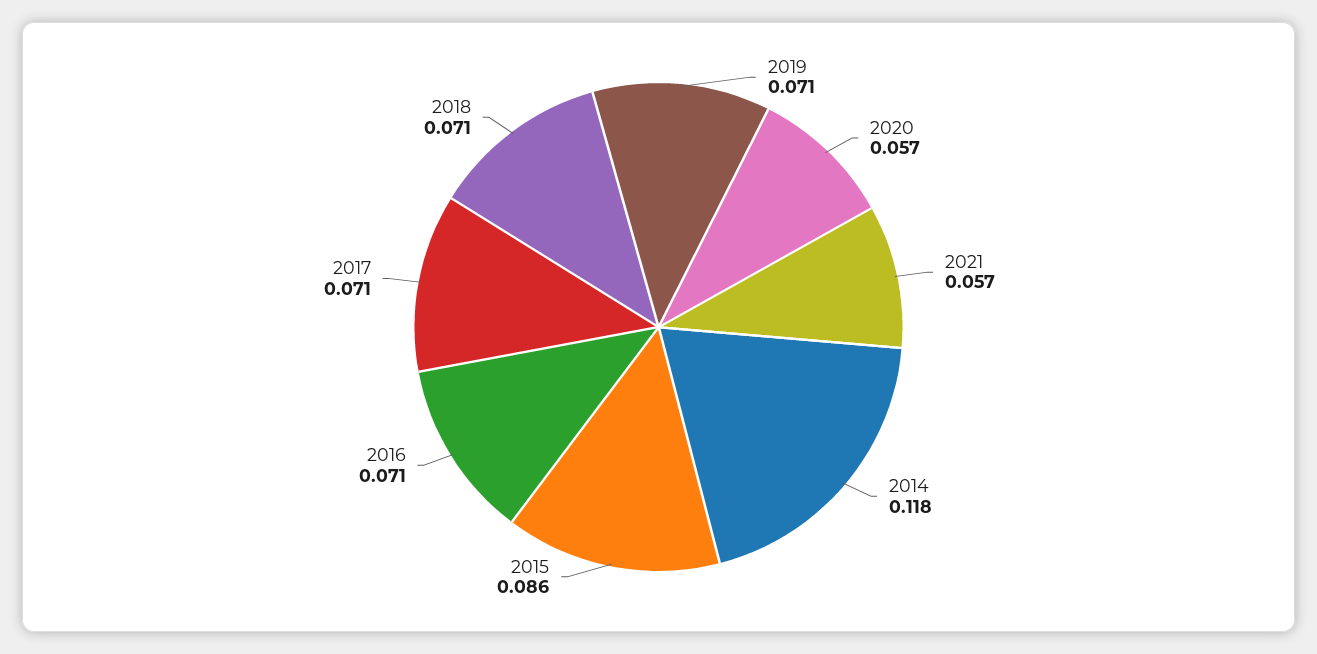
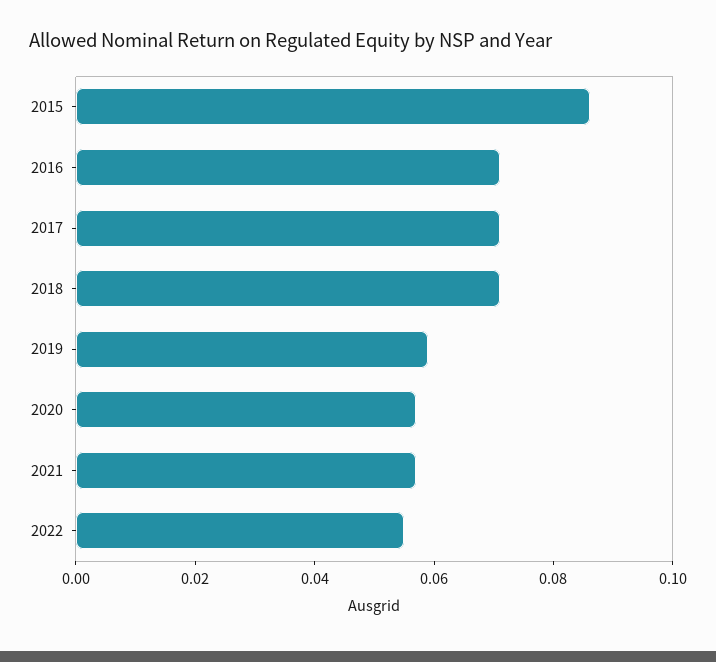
2019: 0.071 -> 0.06
2014: 0.118 -> none
2022: none -> 0.055

